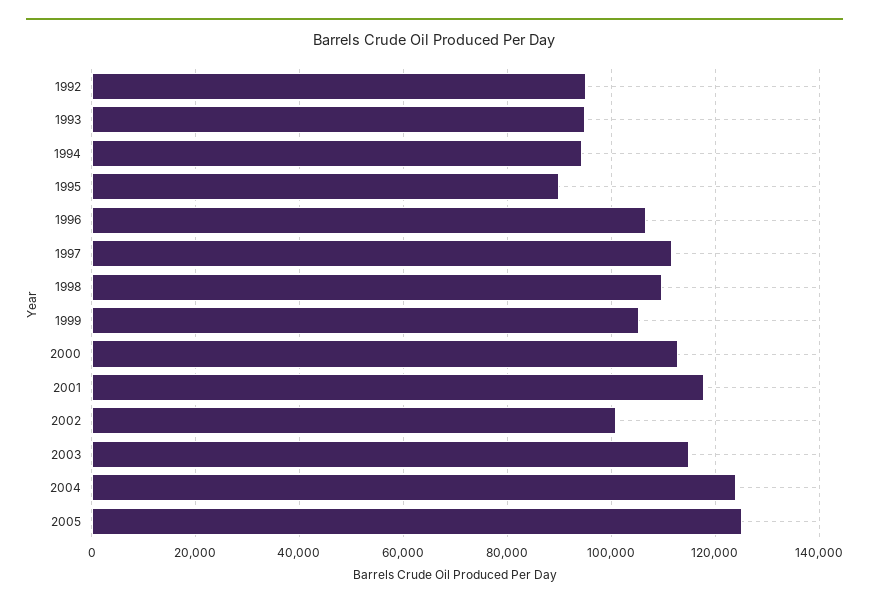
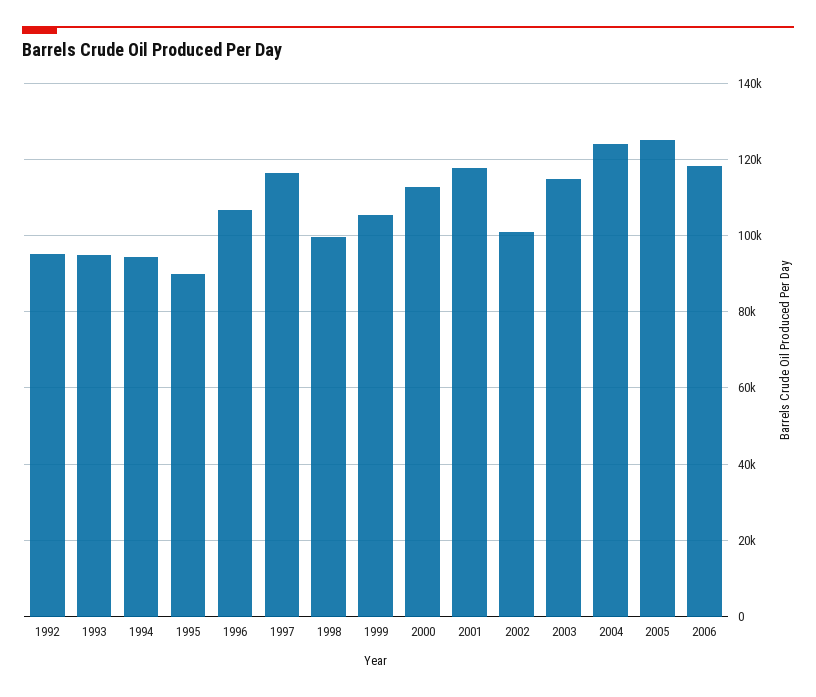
1997: 112000 -> 116000
1998: 110000 -> 100000
2006: none -> 118000

